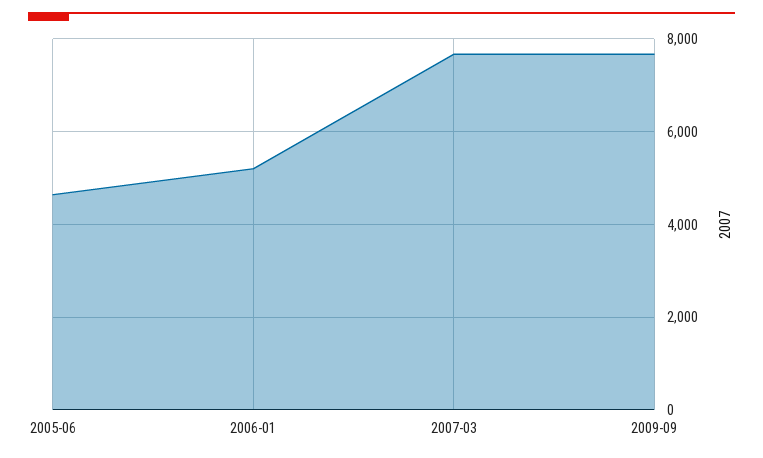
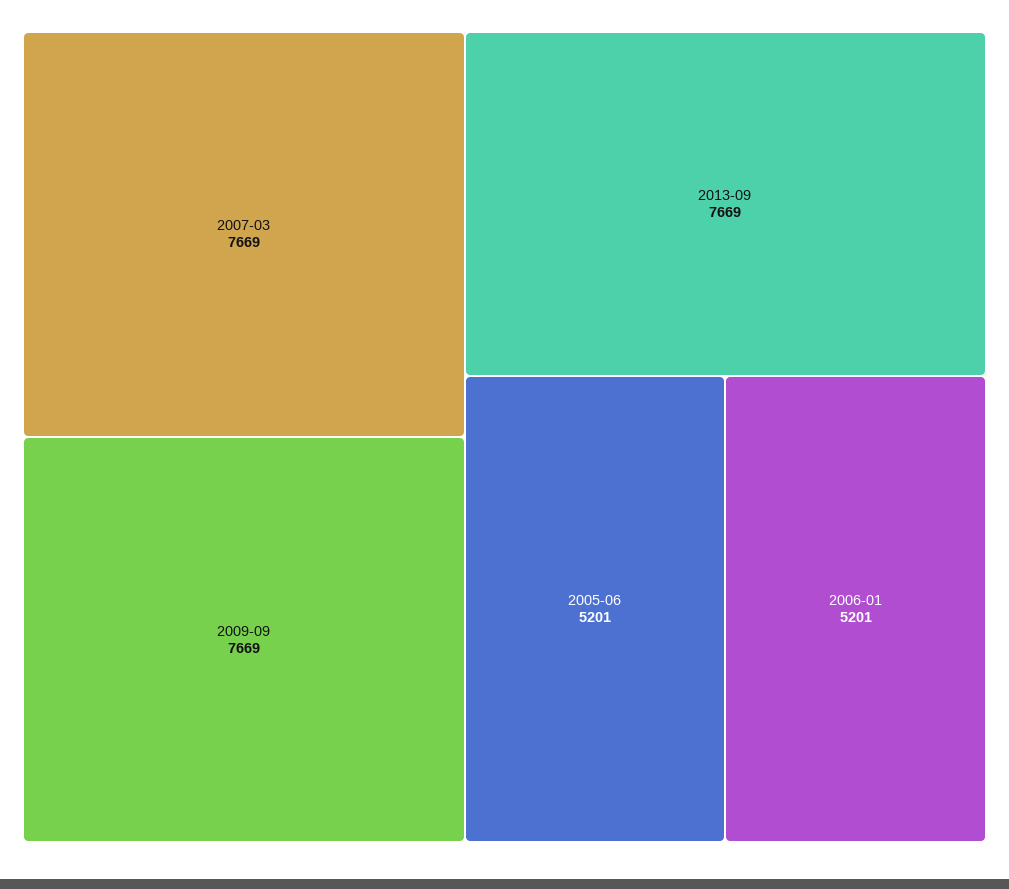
2005-06: 4600 -> 5201
2013-09: none -> 7669

